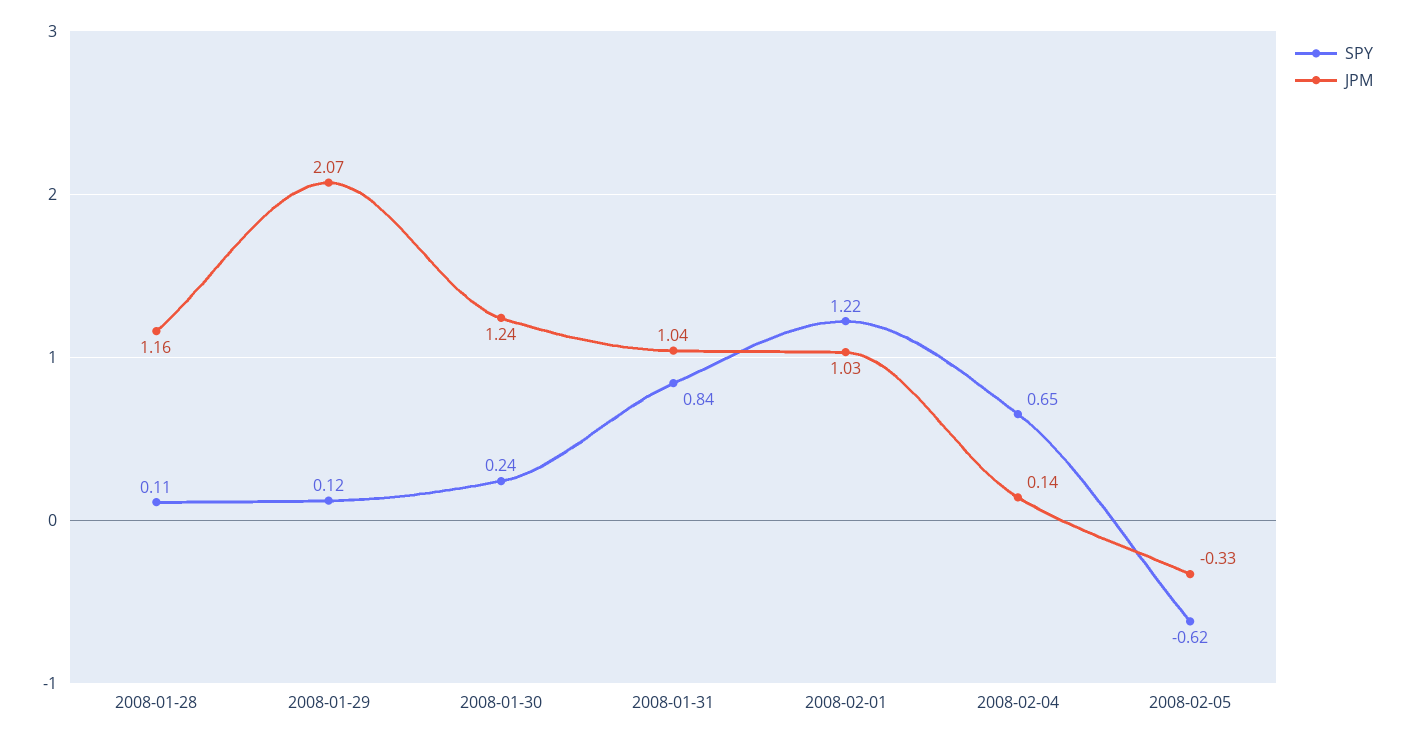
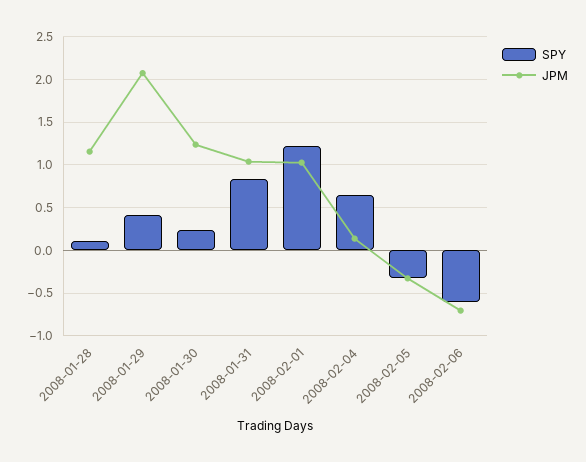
SPY, 2008-01-29: 0.12 -> 0.4
SPY, 2008-02-05: -0.62 -> -0.3
SPY, 2008-02-06: none -> -0.6
JPM, 2008-02-06: none -> -0.7

